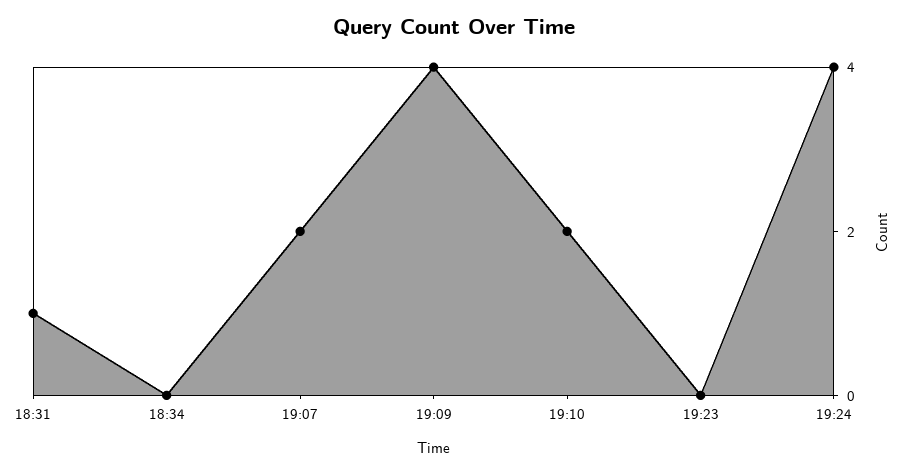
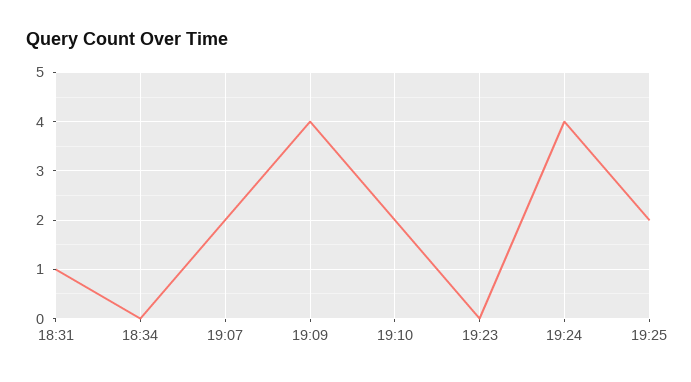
19:25: none -> 2

